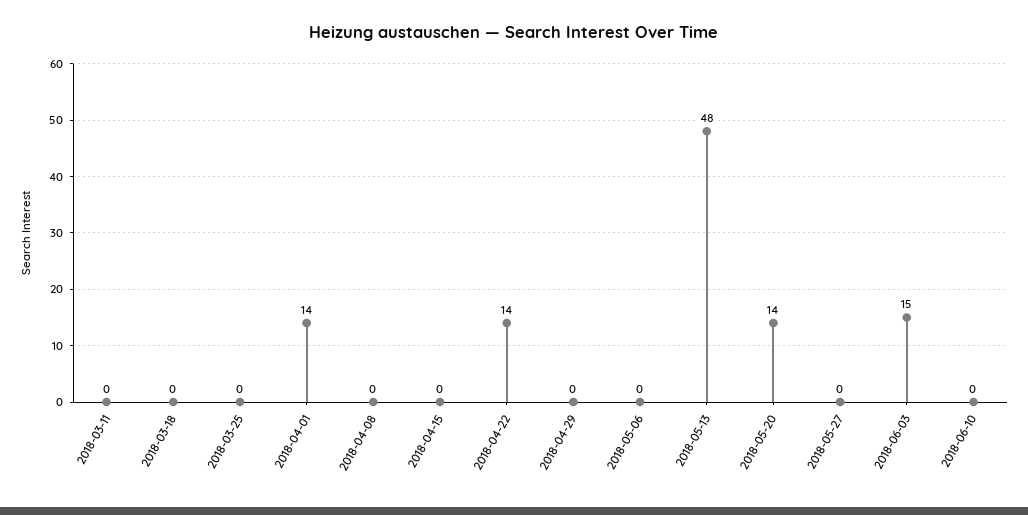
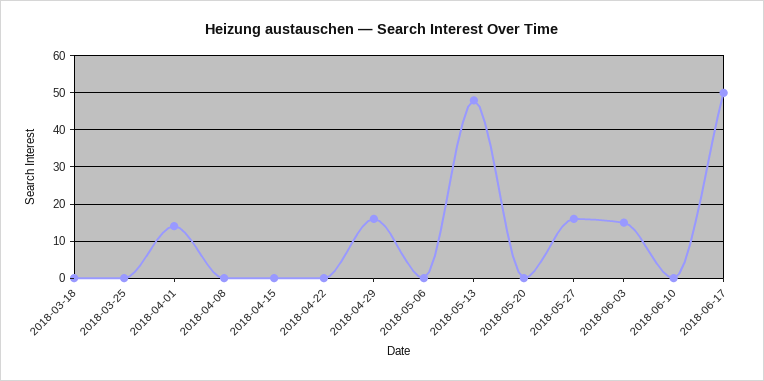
2018-03-11: 0 -> none
2018-04-22: 14 -> 0
2018-04-29: 0 -> 15
2018-05-20: 14 -> 0
2018-05-27: 0 -> 15
2018-06-17: none -> 50

